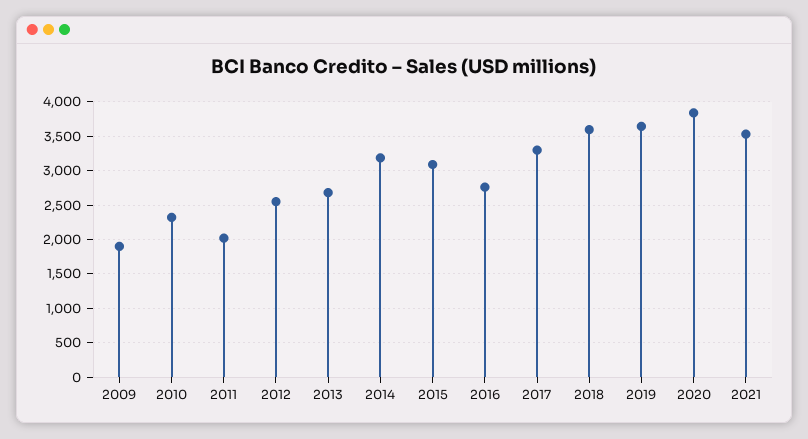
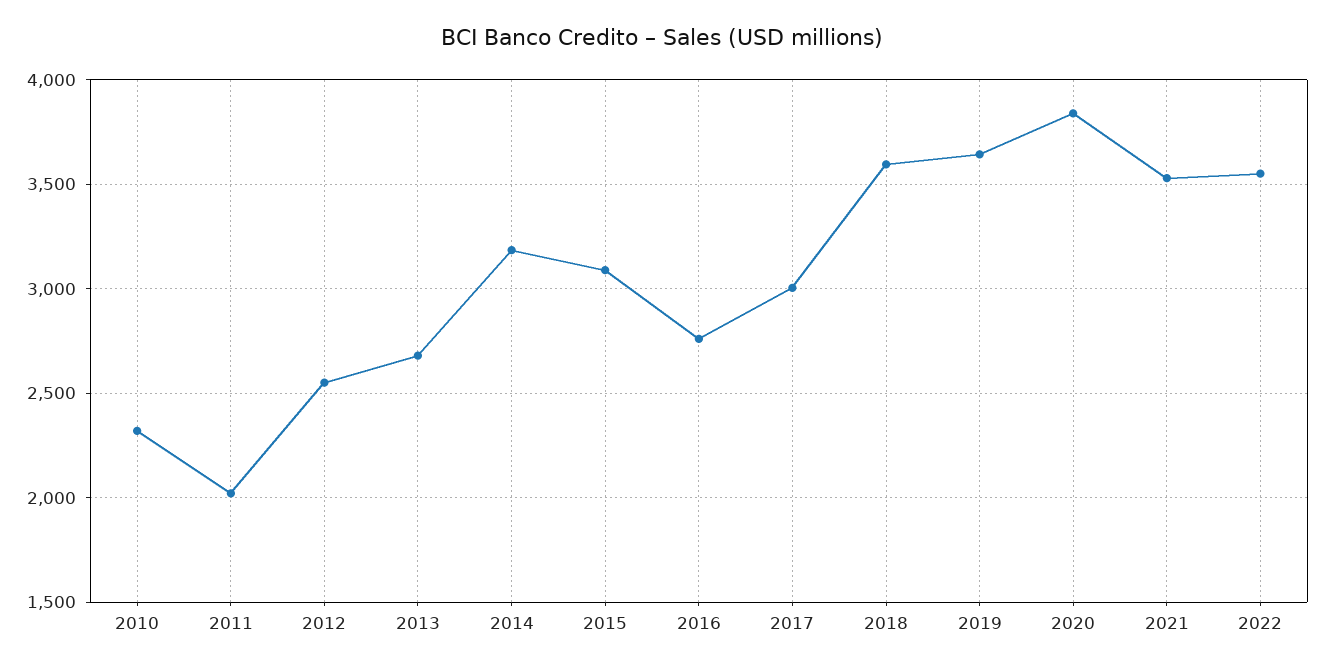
2009: 1900 -> none
2017: 3300 -> 3000
2022: none -> 3550

